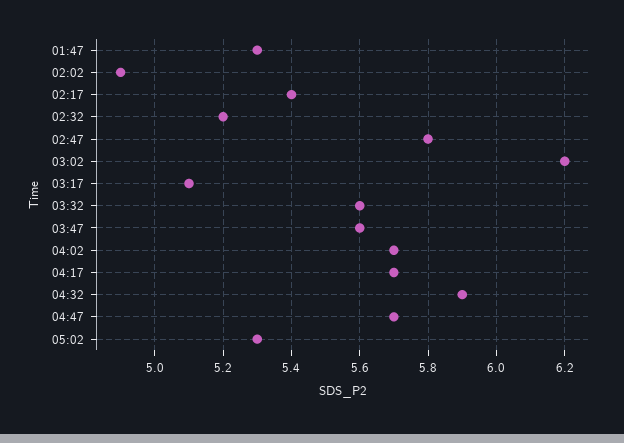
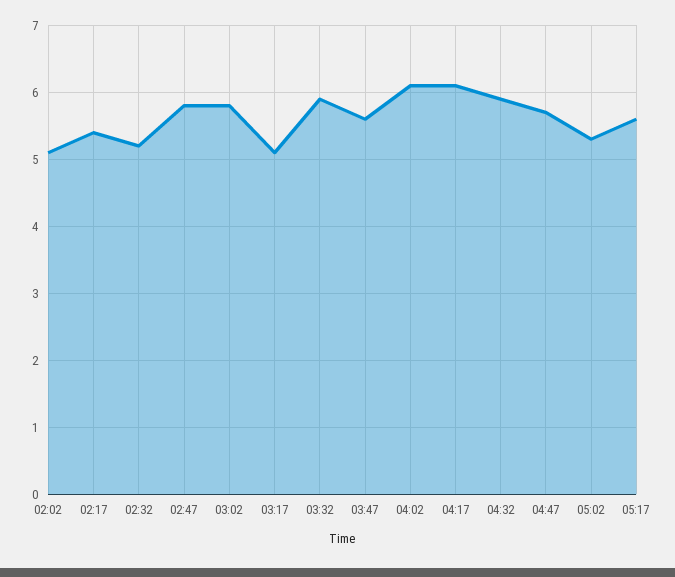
01:47: 5.3 -> none
02:02: 4.9 -> 5.1
03:02: 6.2 -> 5.8
03:32: 5.6 -> 5.9
04:02: 5.7 -> 6.1
04:17: 5.7 -> 6.1
05:17: none -> 5.6

